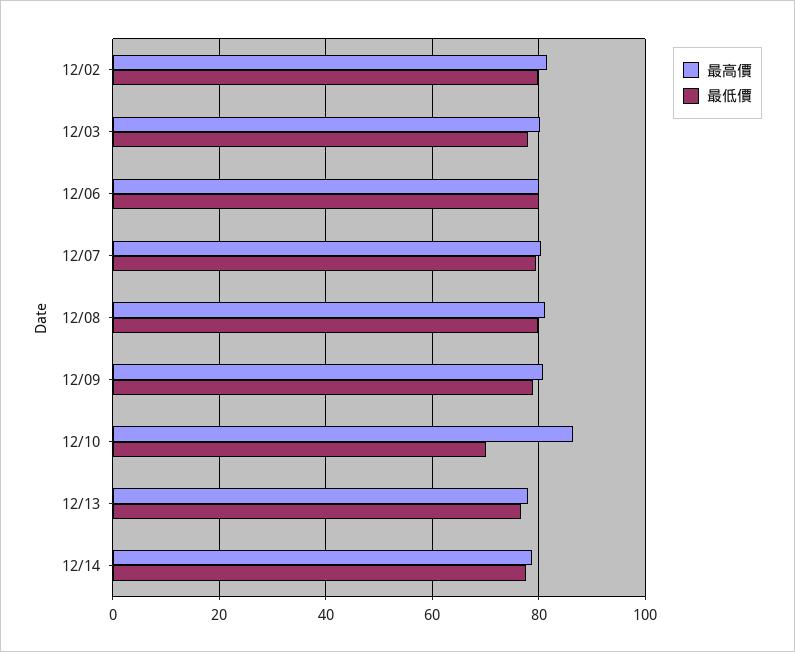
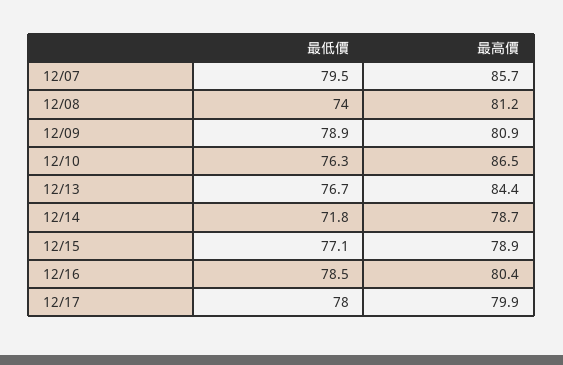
最高價, 12/02: 82 -> none
最低價, 12/02: 80 -> none
最高價, 12/03: 80 -> none
最低價, 12/03: 78 -> none
最高價, 12/06: 80 -> none
最低價, 12/06: 80 -> none
最高價, 12/07: 80 -> 85.7
最低價, 12/08: 80 -> 74
最低價, 12/10: 70 -> 76.3
最高價, 12/13: 78 -> 84.4
最低價, 12/14: 78 -> 71.8
最低價, 12/15: none -> 77.1
最高價, 12/15: none -> 78.9
最低價, 12/16: none -> 78.5
最高價, 12/16: none -> 80.4
最低價, 12/17: none -> 78
最高價, 12/17: none -> 79.9

